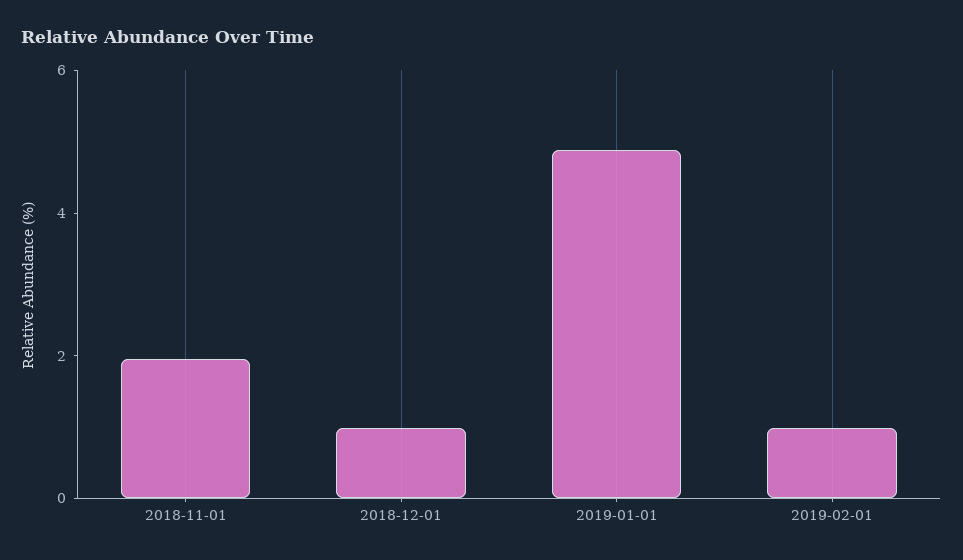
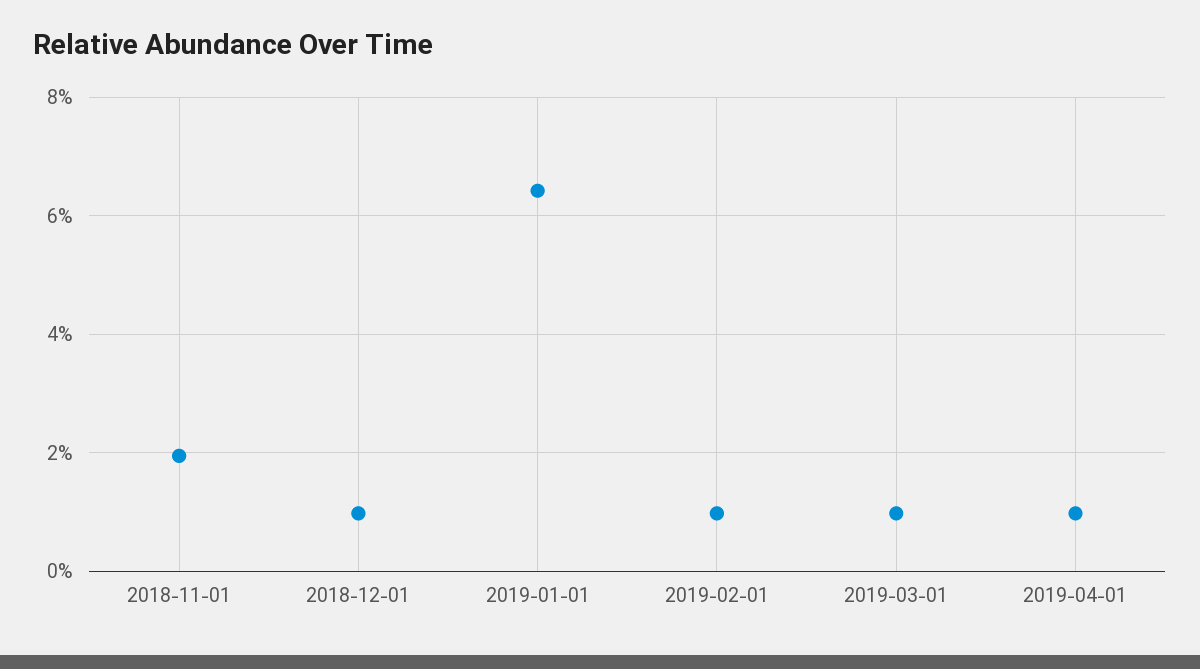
2019-01-01: 5 -> 6.4
2019-03-01: none -> 1
2019-04-01: none -> 1

